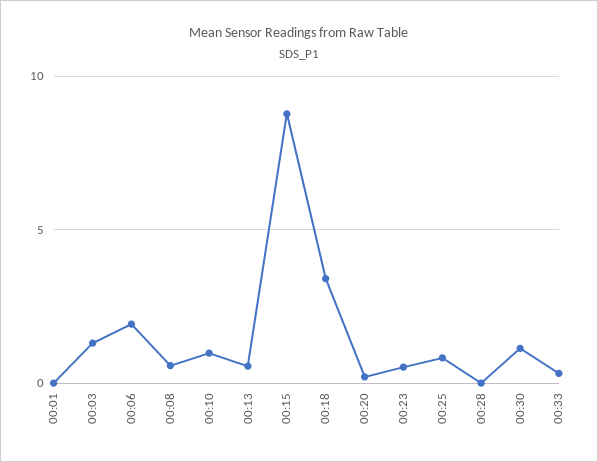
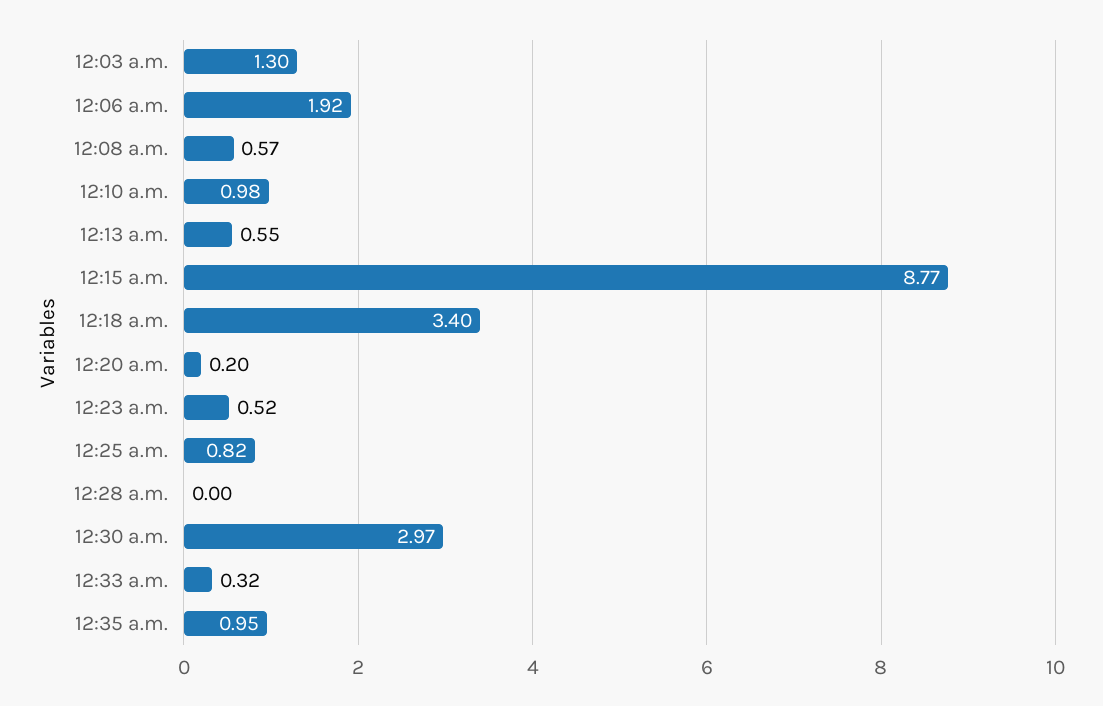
00:01: 0 -> none
00:30: 1 -> 2.97
12:35 a.m.: none -> 0.95

